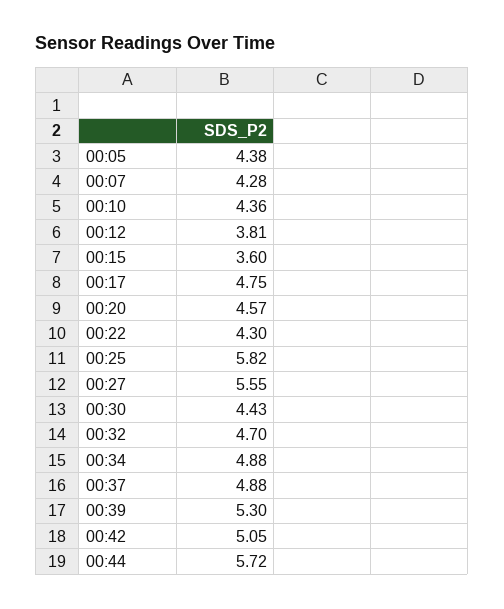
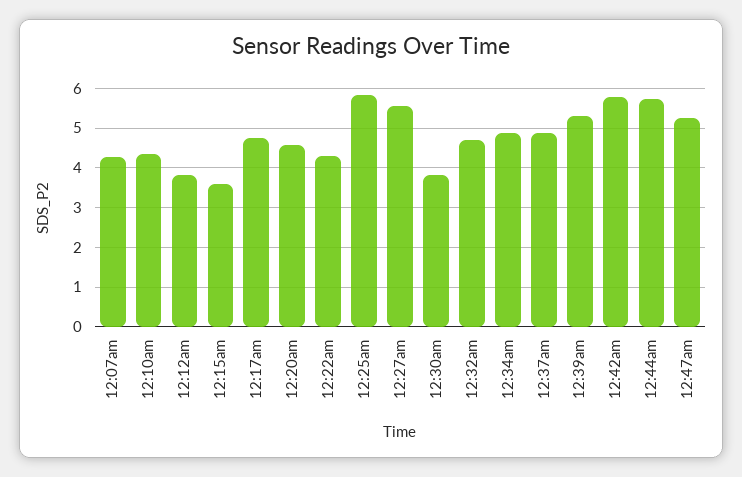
00:05: 4.38 -> none
00:30: 4.43 -> 3.8
00:42: 5.05 -> 5.8
12:47am: none -> 5.2

